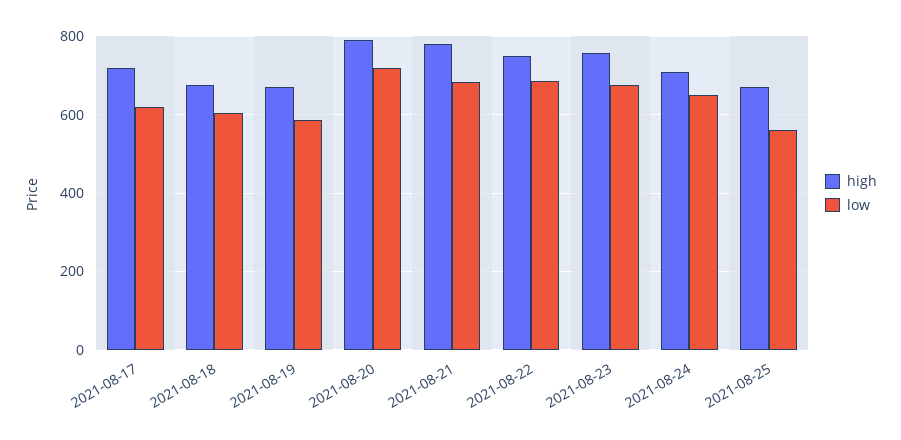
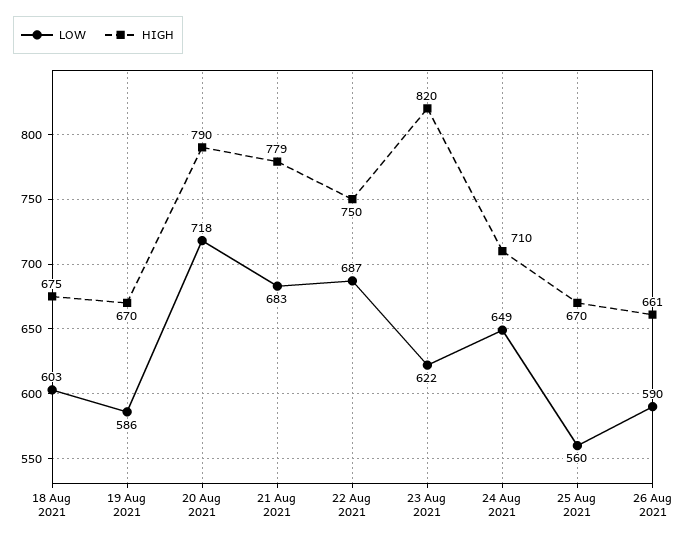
high, 2021-08-17: 720 -> none
low, 2021-08-17: 620 -> none
high, 2021-08-23: 760 -> 820
low, 2021-08-23: 680 -> 622
low, 26 Aug 2021: none -> 590
high, 26 Aug 2021: none -> 661

